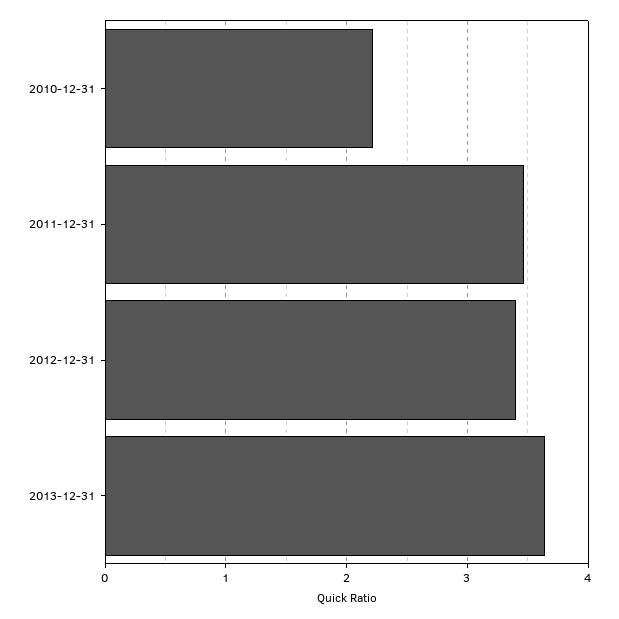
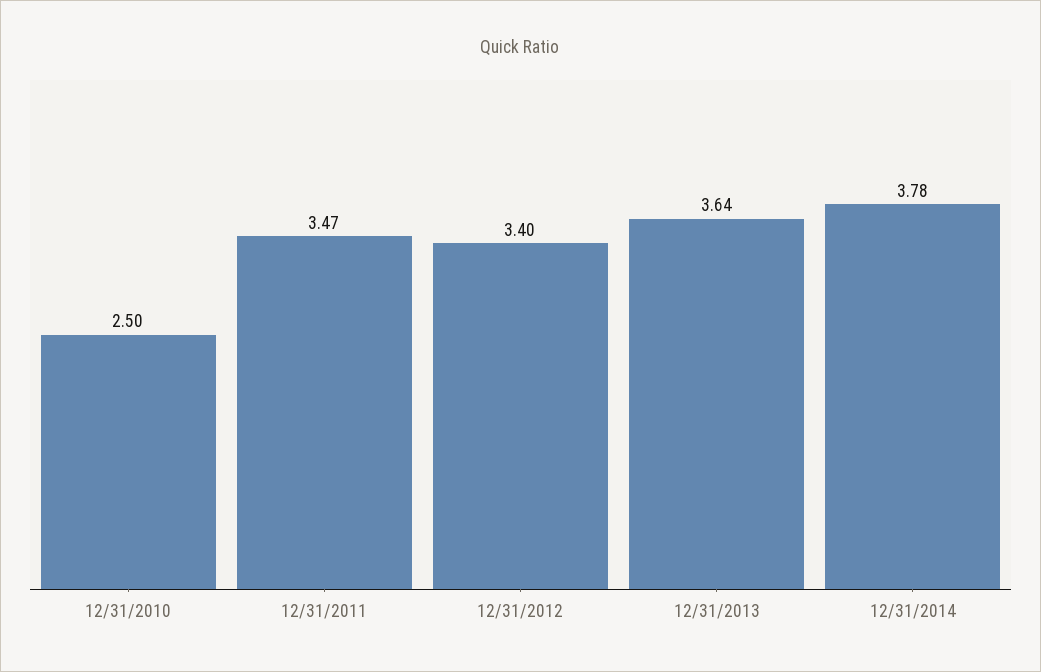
2010-12-31: 2.2 -> 2.5
12/31/2014: none -> 3.78

